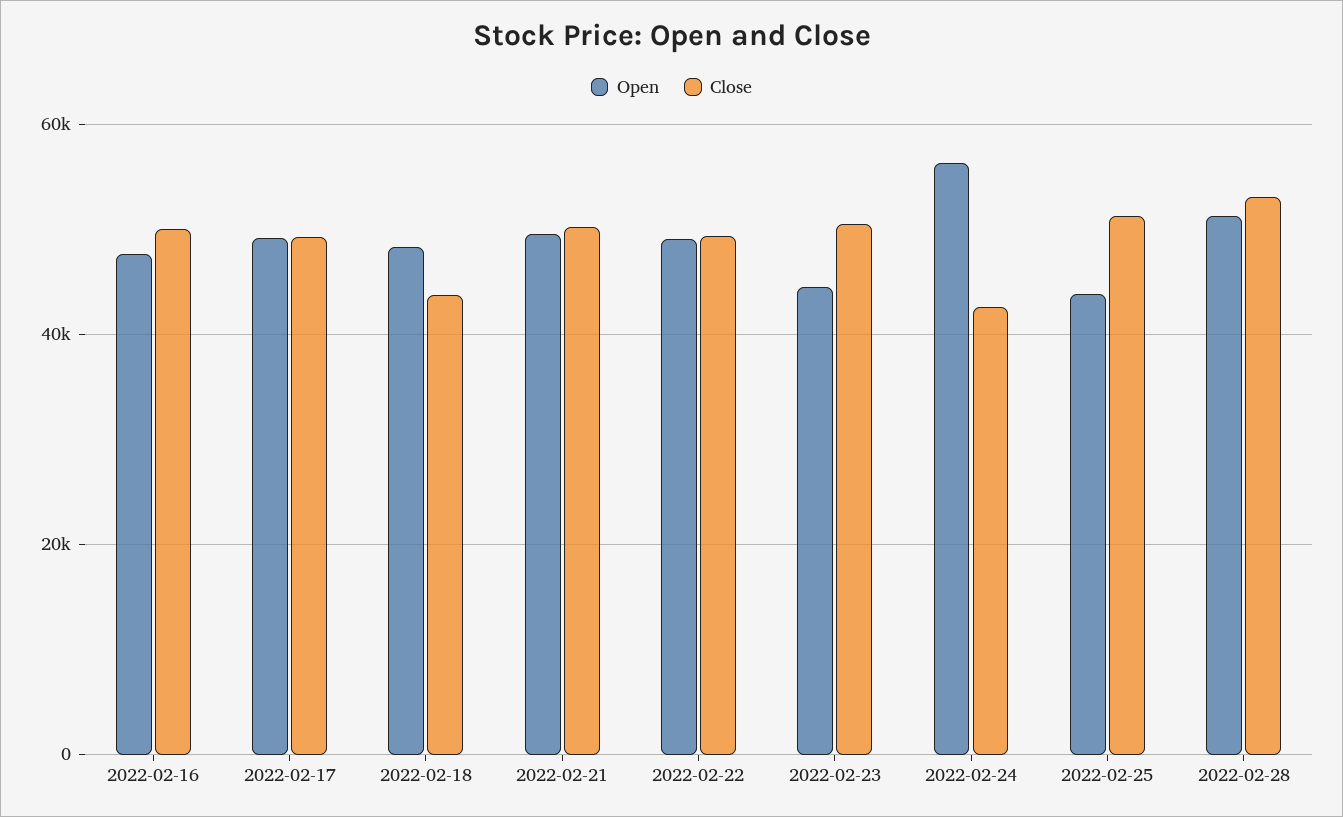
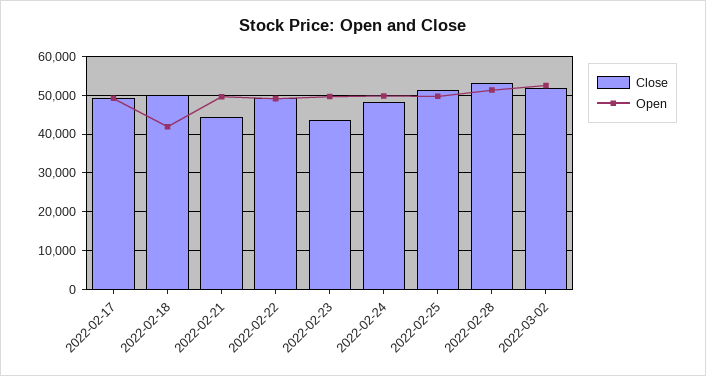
Open, 2022-02-16: 48000 -> none
Close, 2022-02-16: 50000 -> none
Open, 2022-02-18: 48000 -> 42000
Close, 2022-02-18: 44000 -> 50000
Close, 2022-02-21: 50000 -> 44000
Open, 2022-02-23: 44000 -> 50000
Close, 2022-02-23: 50000 -> 44000
Open, 2022-02-24: 56000 -> 50000
Close, 2022-02-24: 42000 -> 48000
Open, 2022-02-25: 44000 -> 50000
Close, 2022-03-02: none -> 52000
Open, 2022-03-02: none -> 52000

